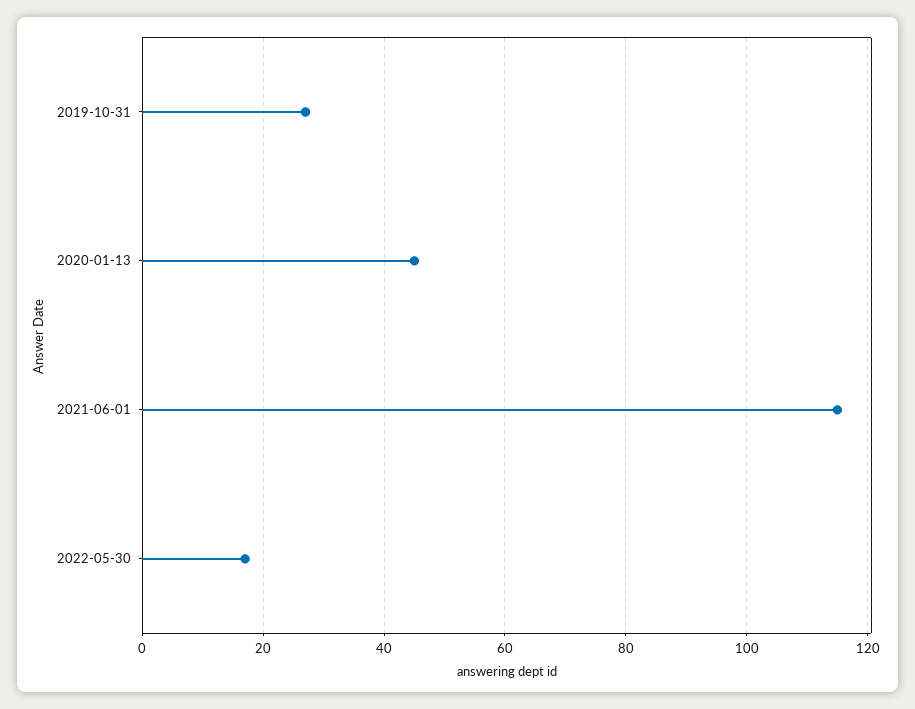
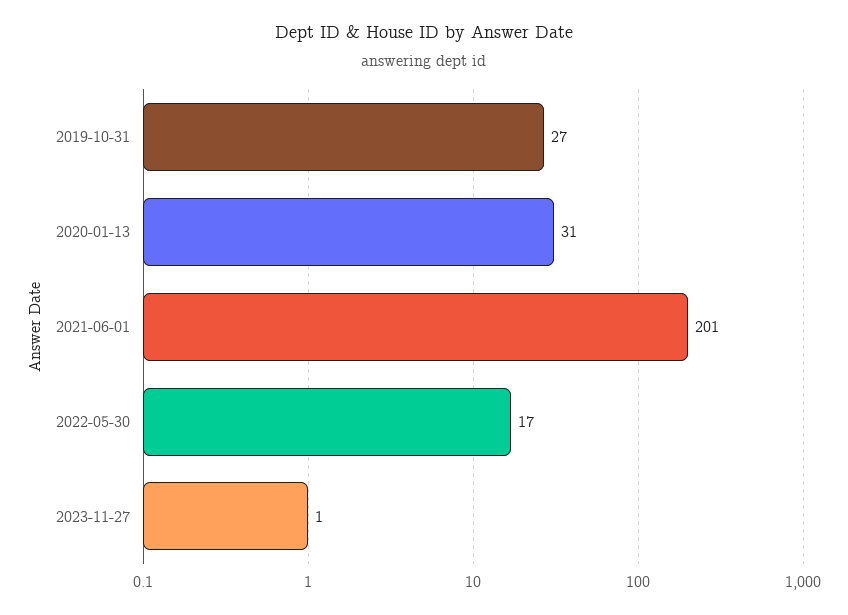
2020-01-13: 45 -> 31
2021-06-01: 115 -> 201
2023-11-27: none -> 1

